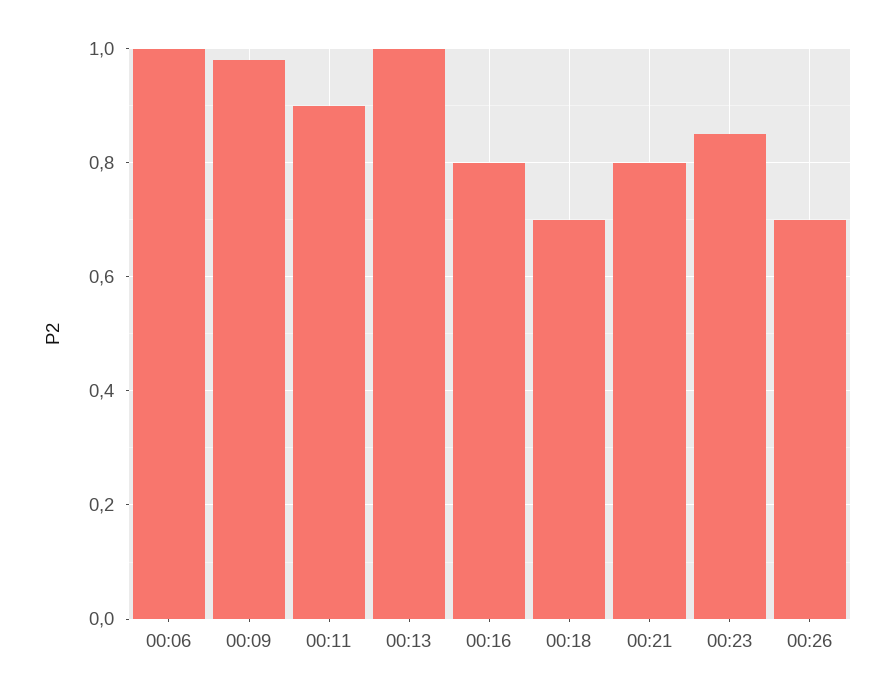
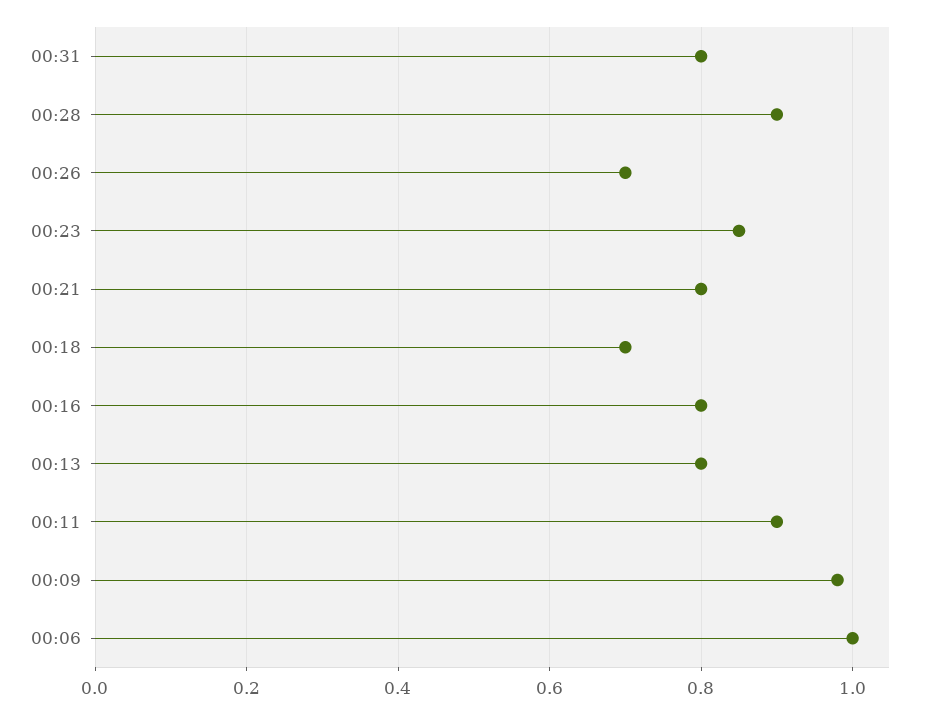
00:13: 1 -> 0.8
00:31: none -> 0.8
00:28: none -> 0.9

